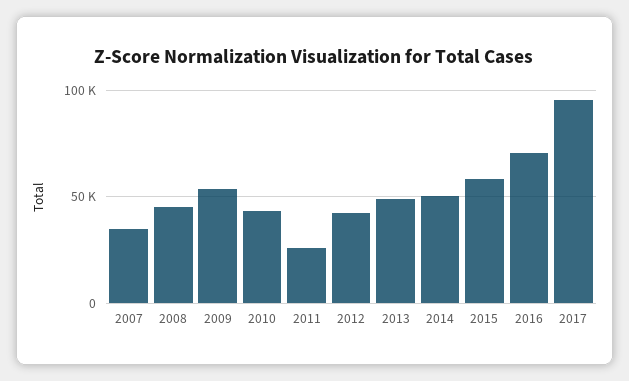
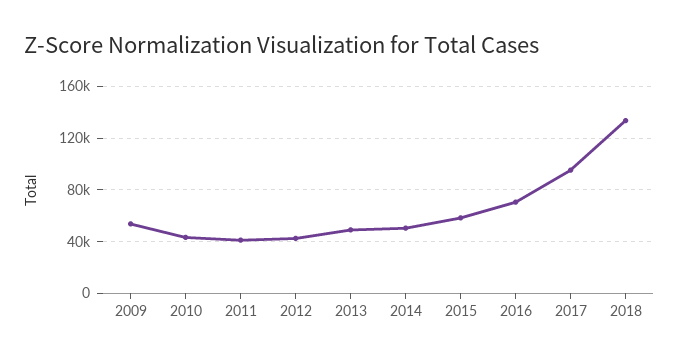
2007: 35000 -> none
2008: 45000 -> none
2011: 25000 -> 40000
2018: none -> 135000

